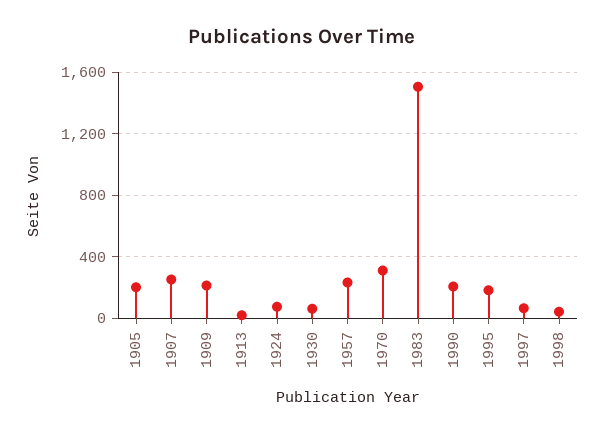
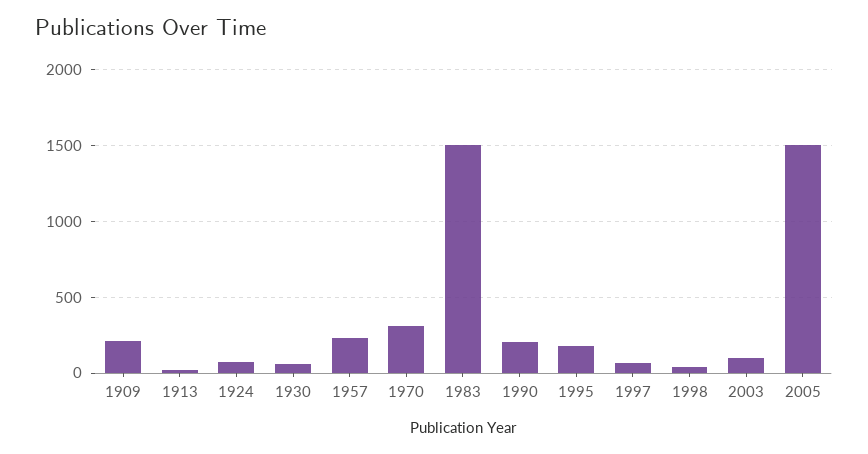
1905: 200 -> none
1907: 250 -> none
2003: none -> 100
2005: none -> 1500

